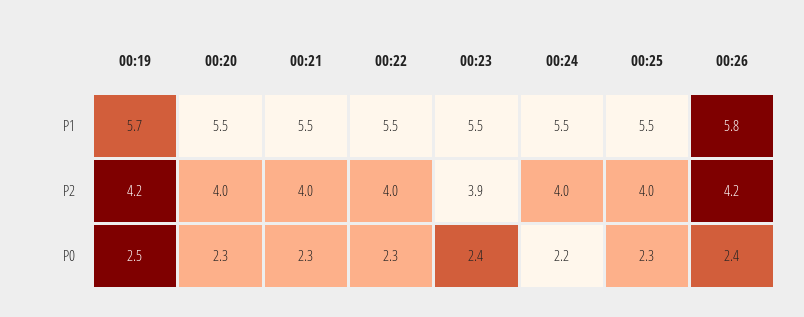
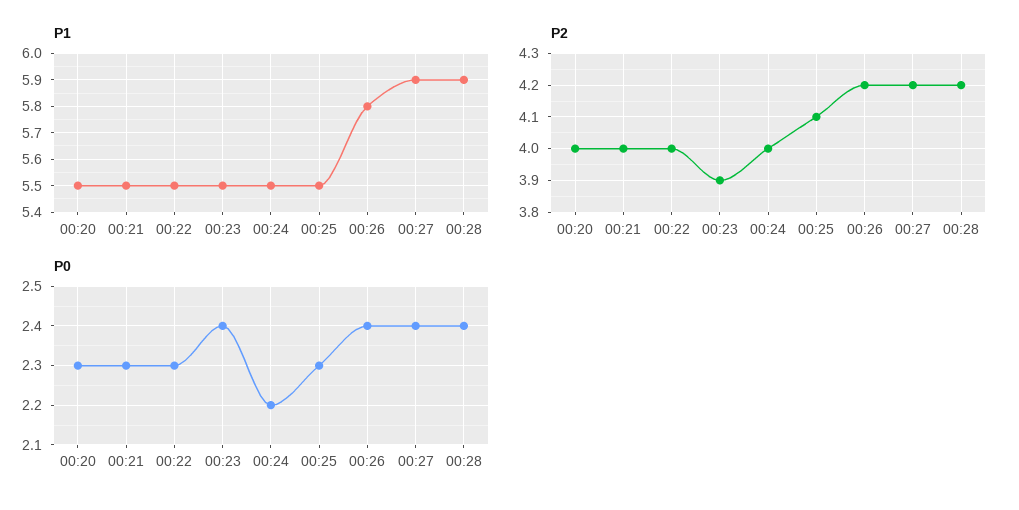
P1, 00:19: 5.7 -> none
P2, 00:19: 4.2 -> none
P2, 00:25: 4 -> 4.1
P0, 00:19: 2.5 -> none
P1, 00:27: none -> 5.9
P1, 00:28: none -> 5.9
P2, 00:27: none -> 4.2
P2, 00:28: none -> 4.2
P0, 00:27: none -> 2.4
P0, 00:28: none -> 2.4

